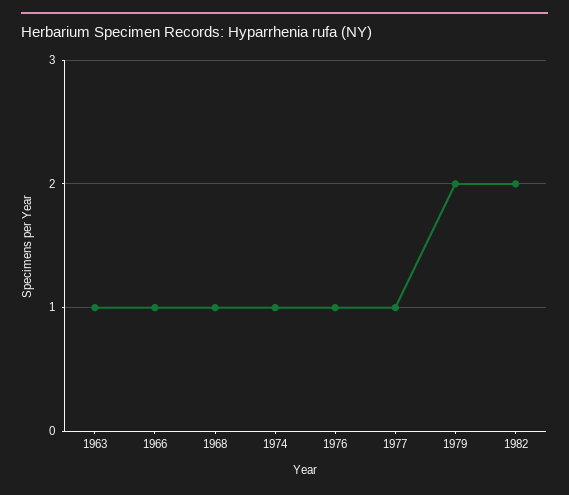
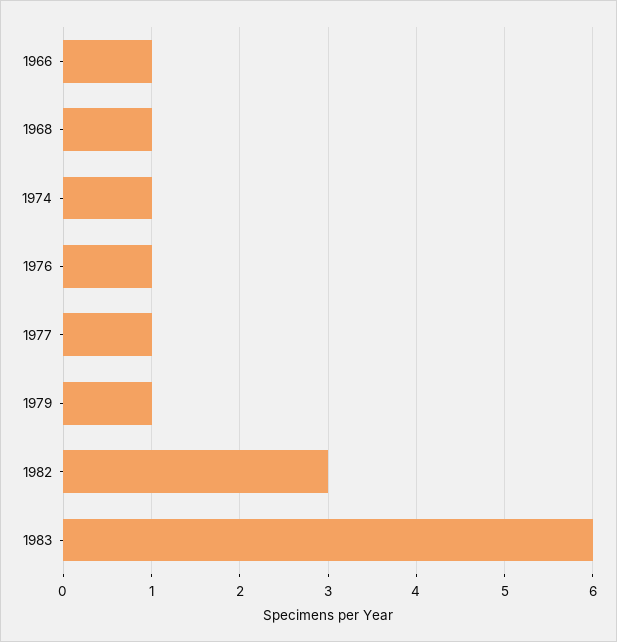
1963: 1 -> none
1979: 2 -> 1
1982: 2 -> 3
1983: none -> 6

